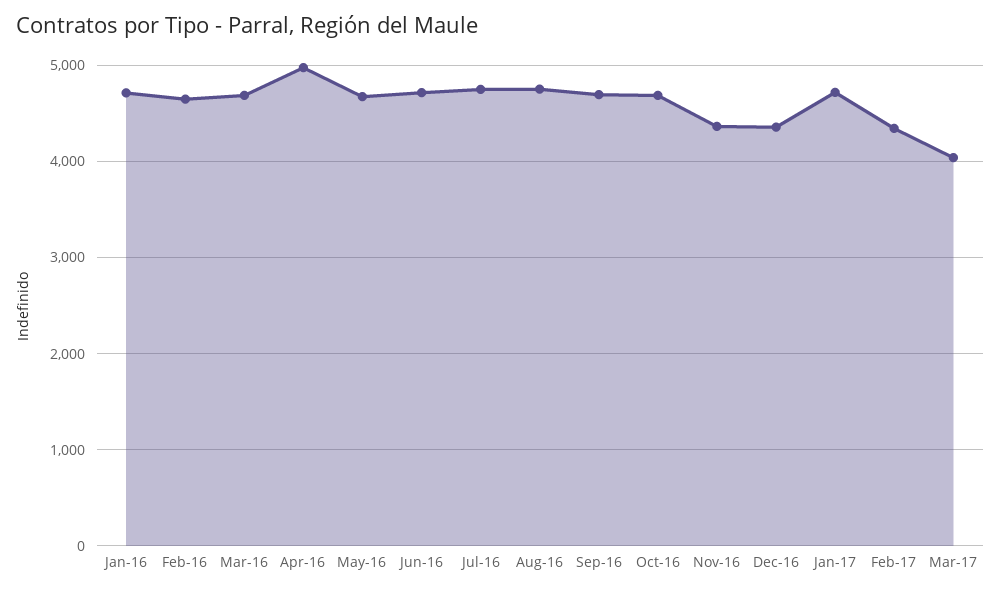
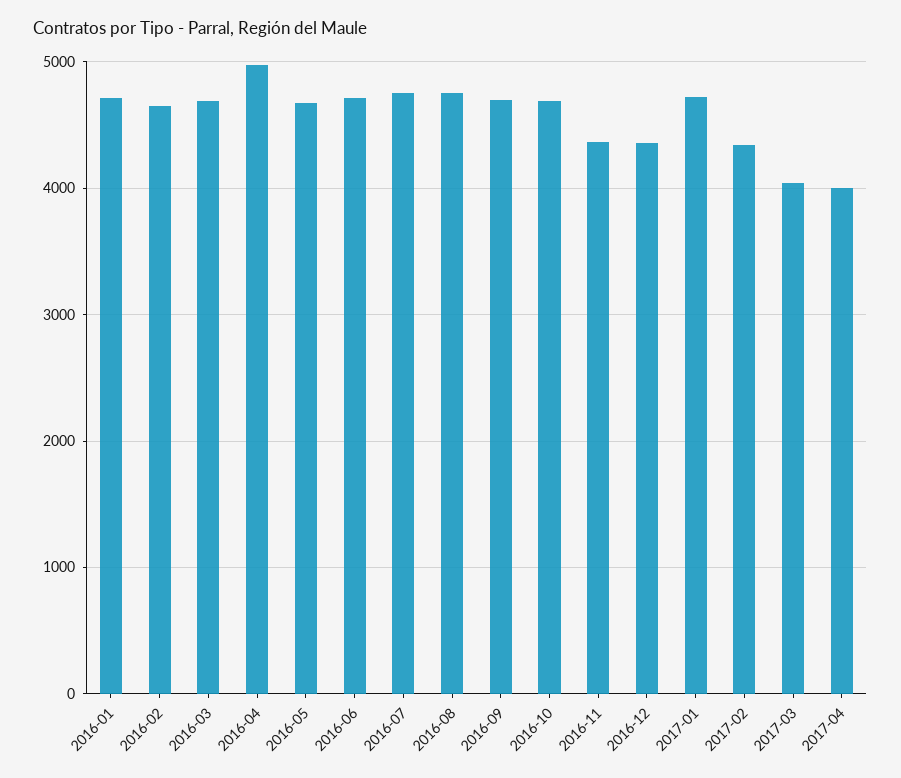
2017-04: none -> 4000

